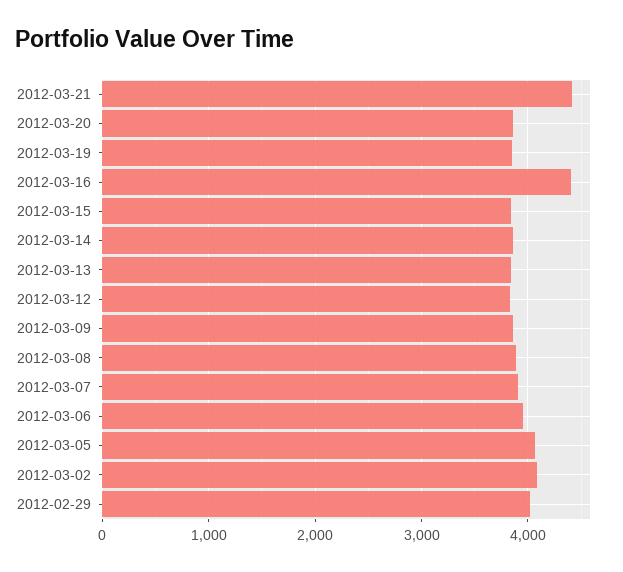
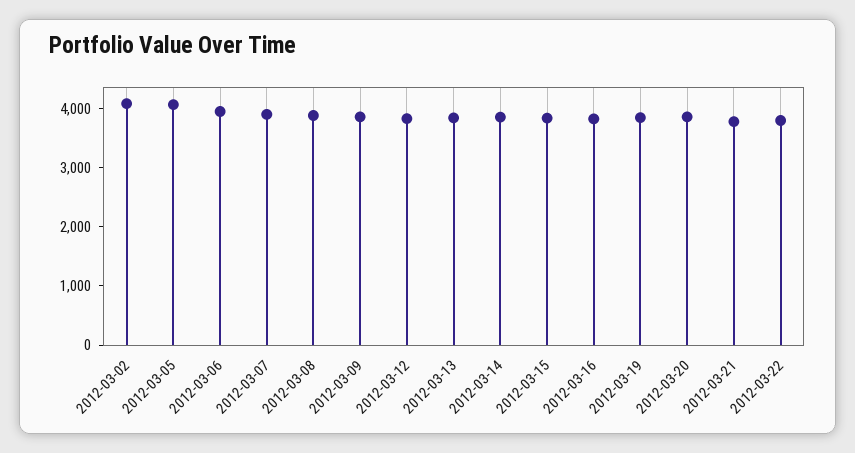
2012-03-21: 4400 -> 3800
2012-03-16: 4400 -> 3800
2012-02-29: 4000 -> none
2012-03-22: none -> 3800

